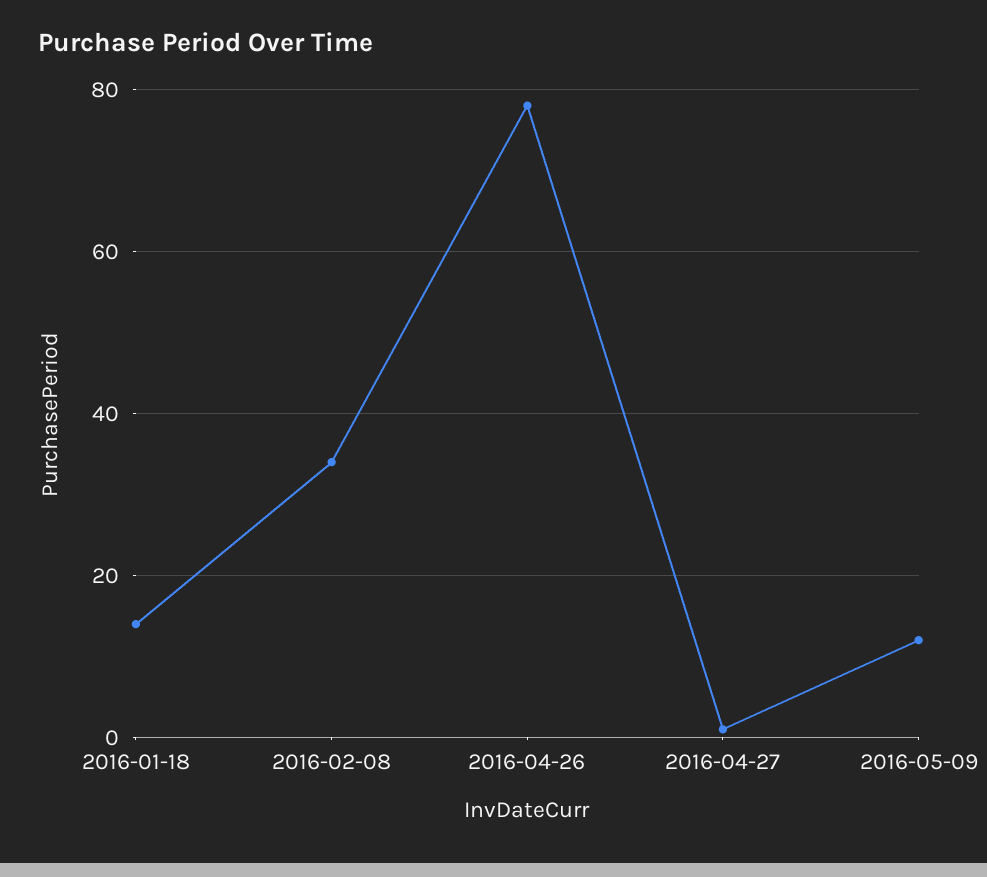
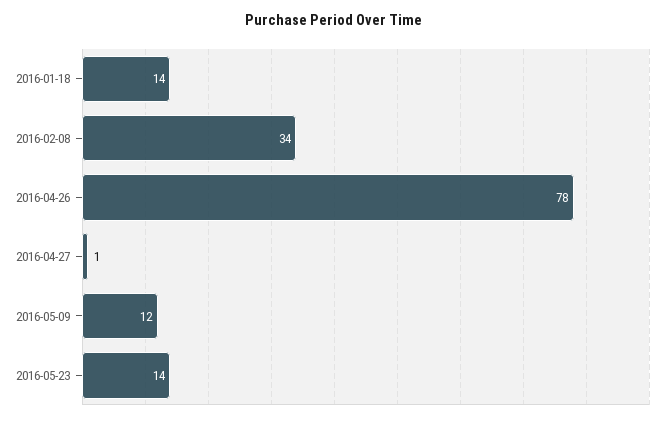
2016-05-23: none -> 14

